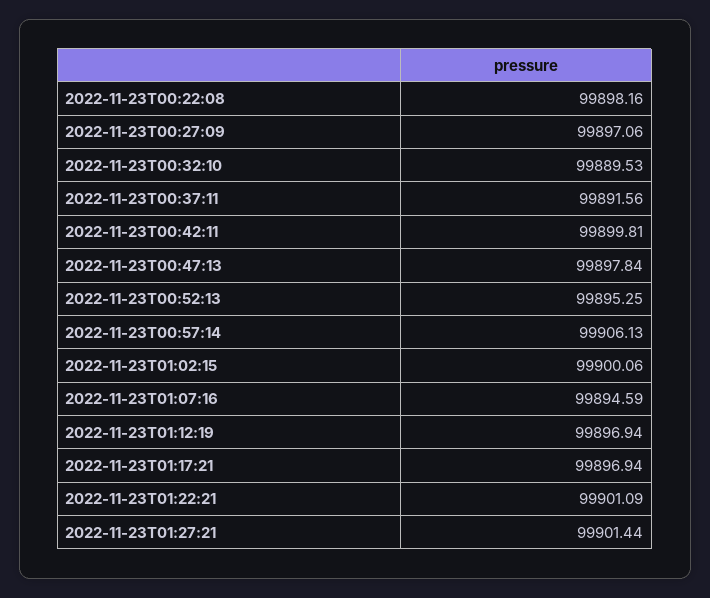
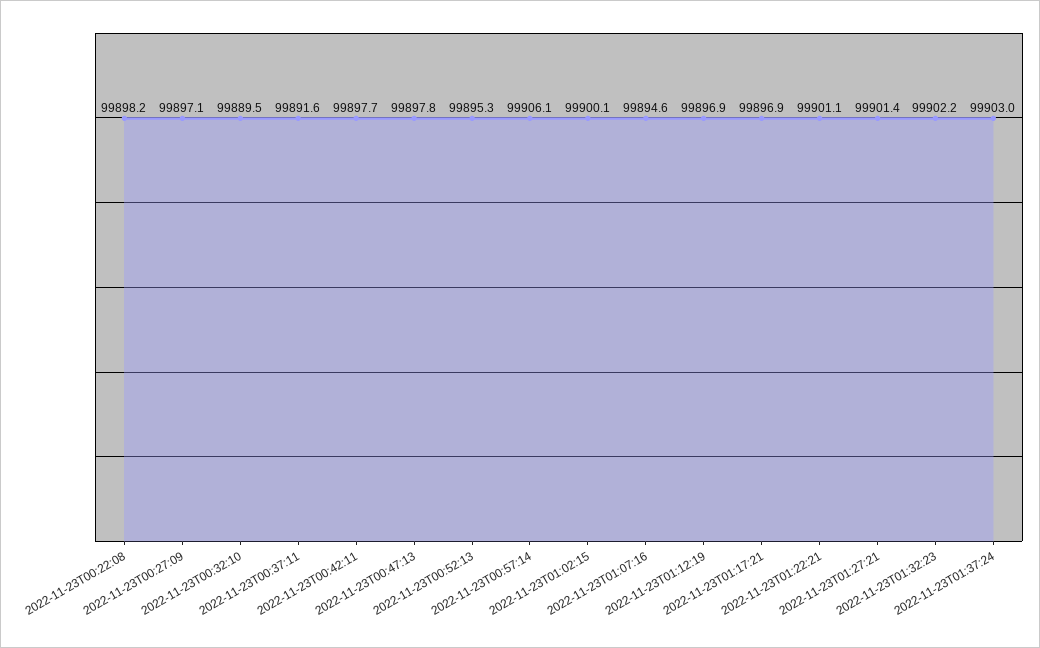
2022-11-23T00:42:11: 99899.81 -> 99897.7
2022-11-23T01:32:23: none -> 99902.2
2022-11-23T01:37:24: none -> 99903

